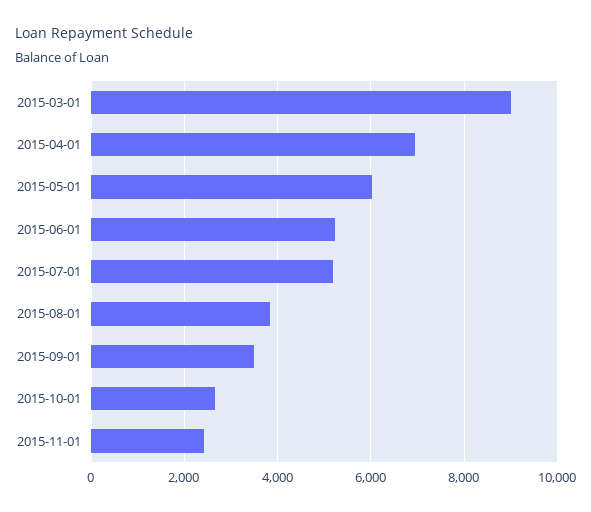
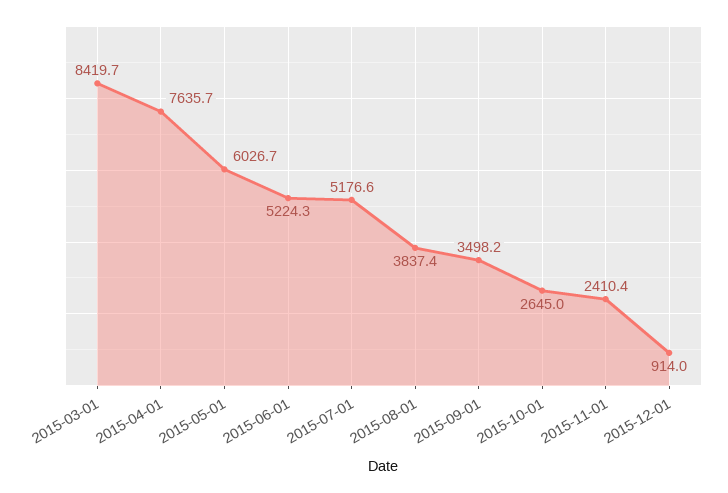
2015-03-01: 9000 -> 8419.7
2015-04-01: 7000 -> 7635.7
2015-12-01: none -> 914

